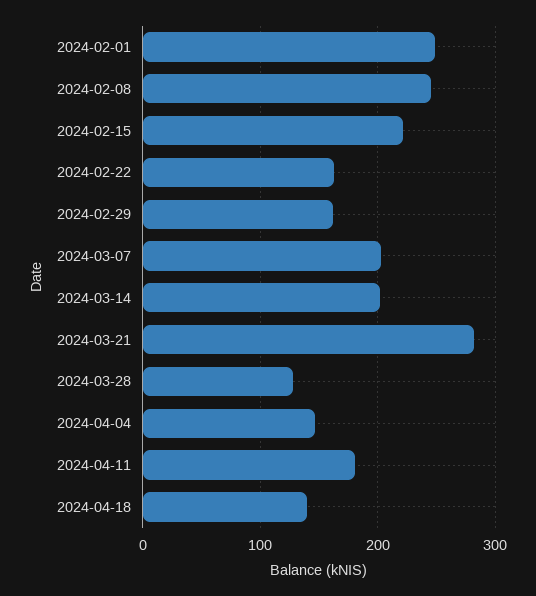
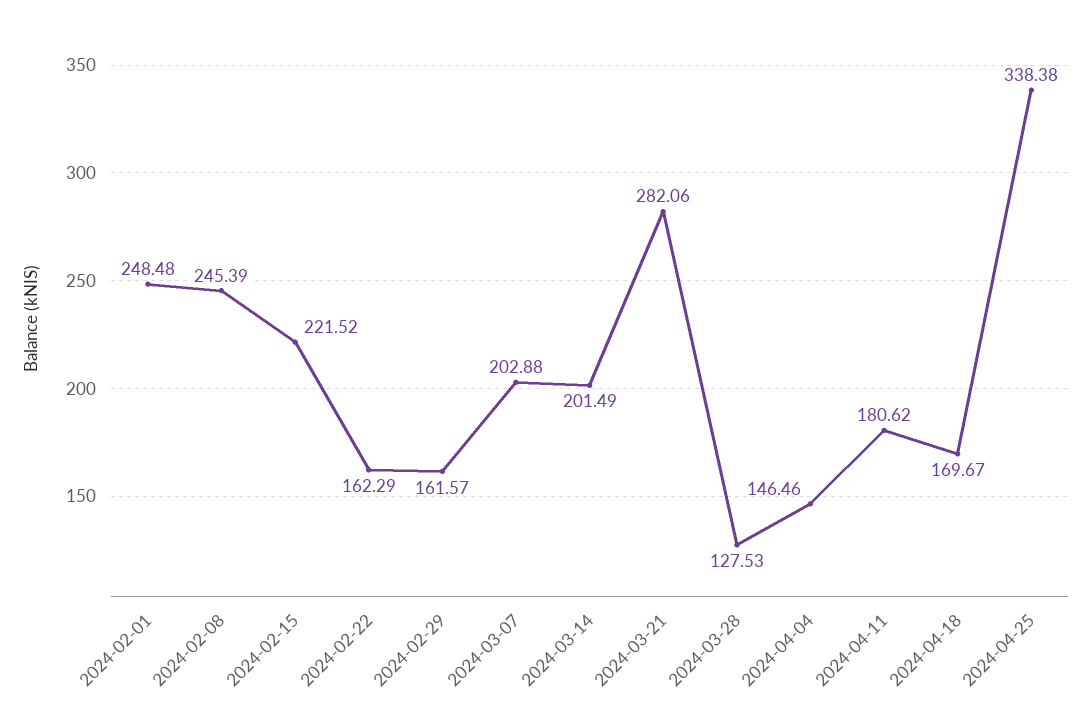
2024-04-18: 140 -> 169.67
2024-04-25: none -> 338.38

